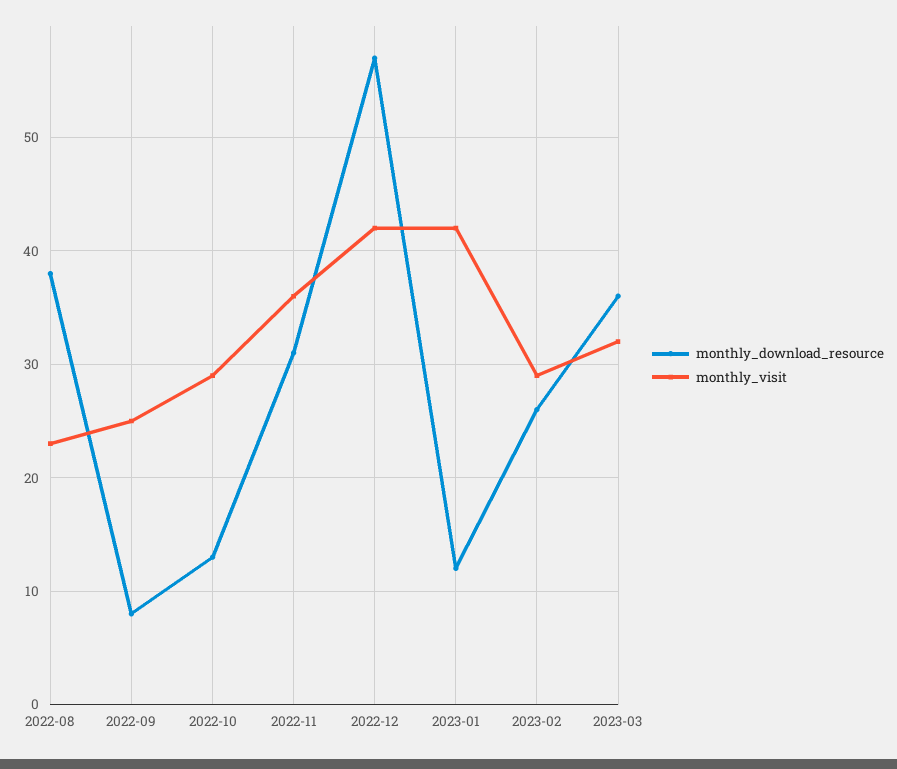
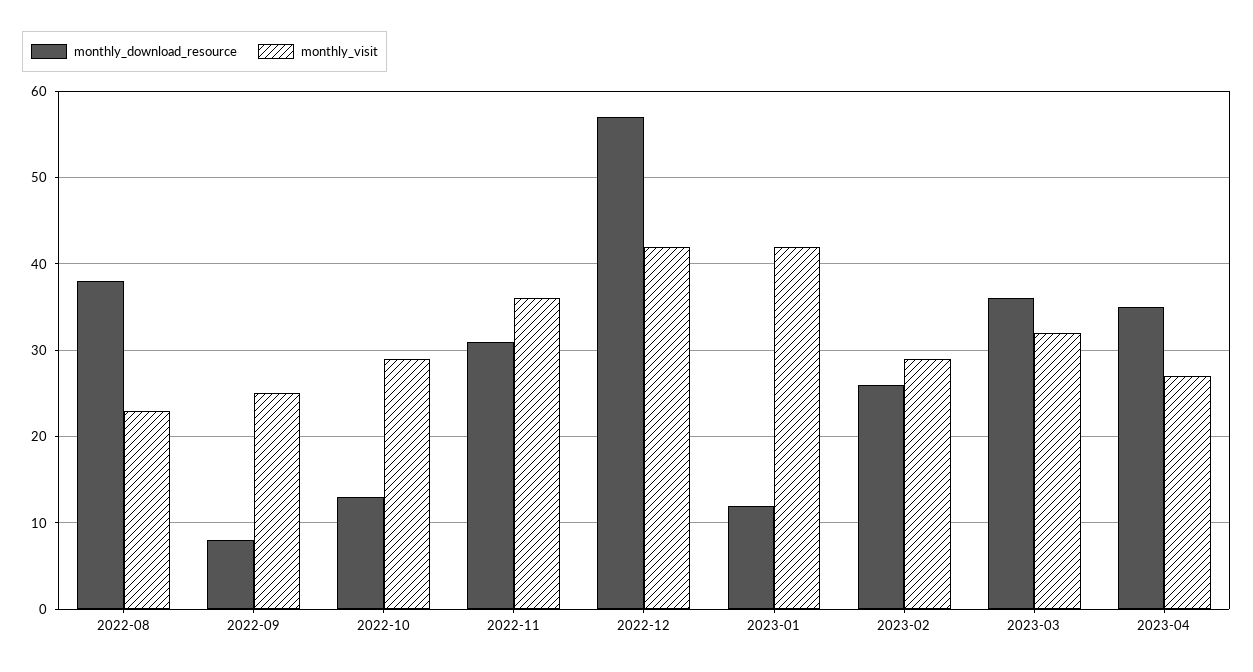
monthly_download_resource, 2023-04: none -> 35
monthly_visit, 2023-04: none -> 27

